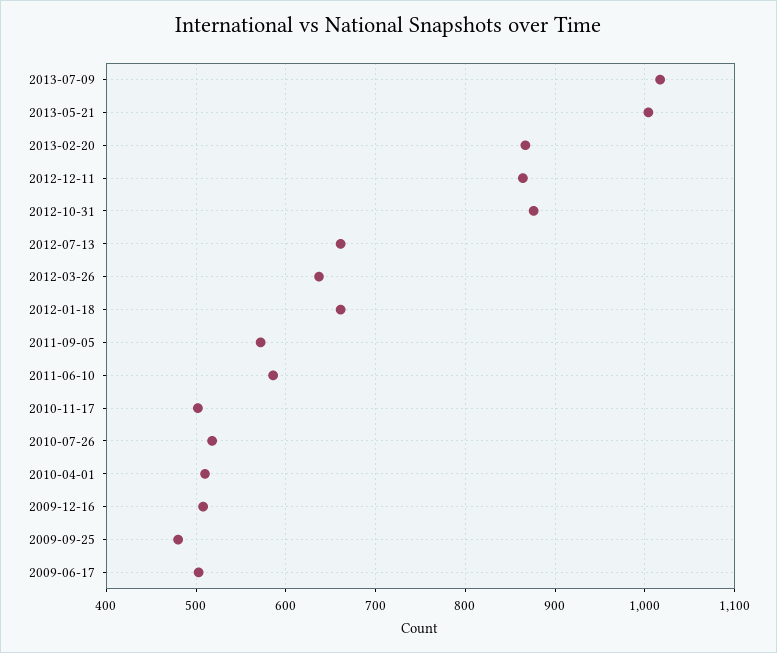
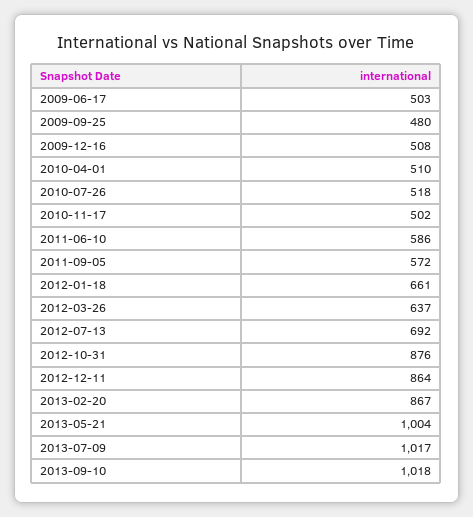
2012-07-13: 660 -> 692
2013-09-10: none -> 1018

